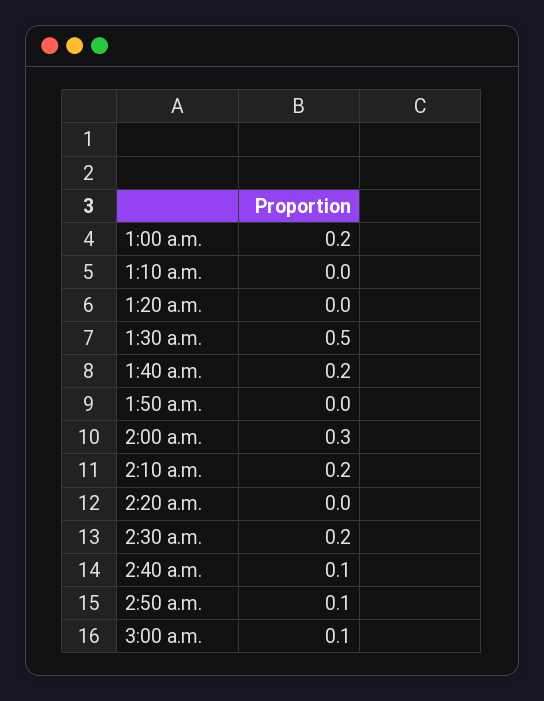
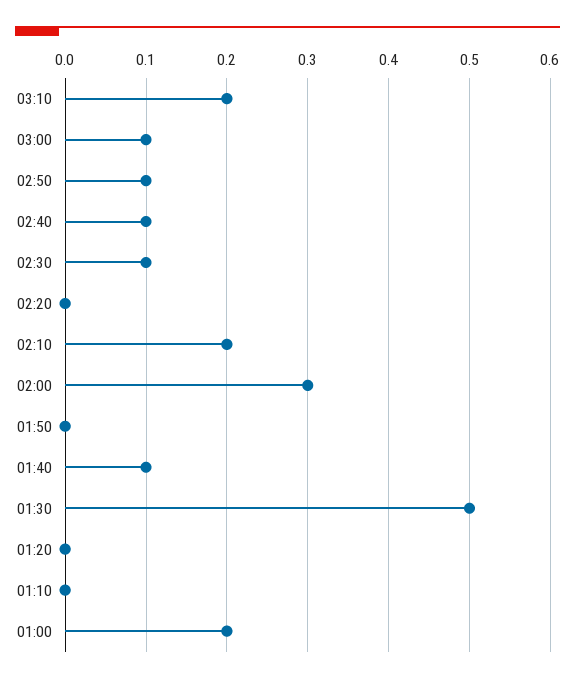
1:40 a.m.: 0.2 -> 0.1
2:30 a.m.: 0.2 -> 0.1
03:10: none -> 0.2

